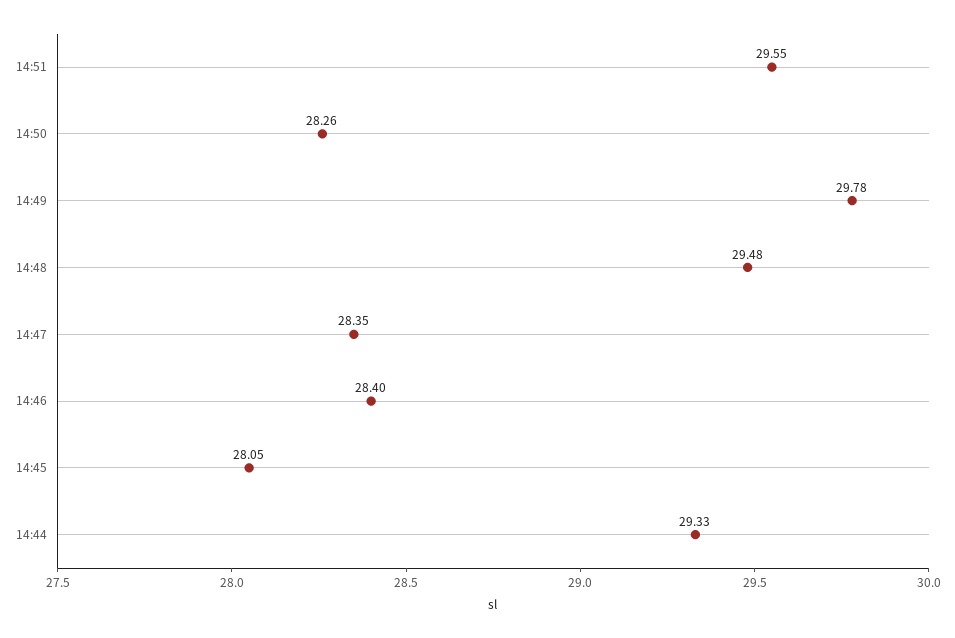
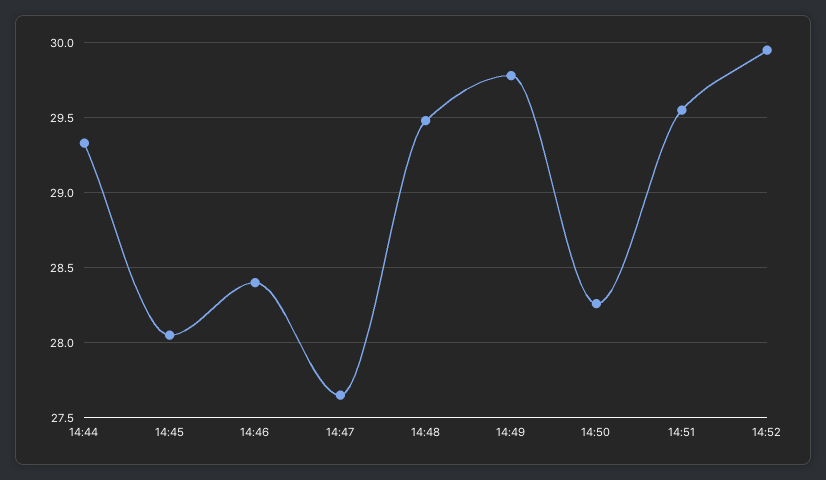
14:47: 28.35 -> 27.65
14:52: none -> 29.95

